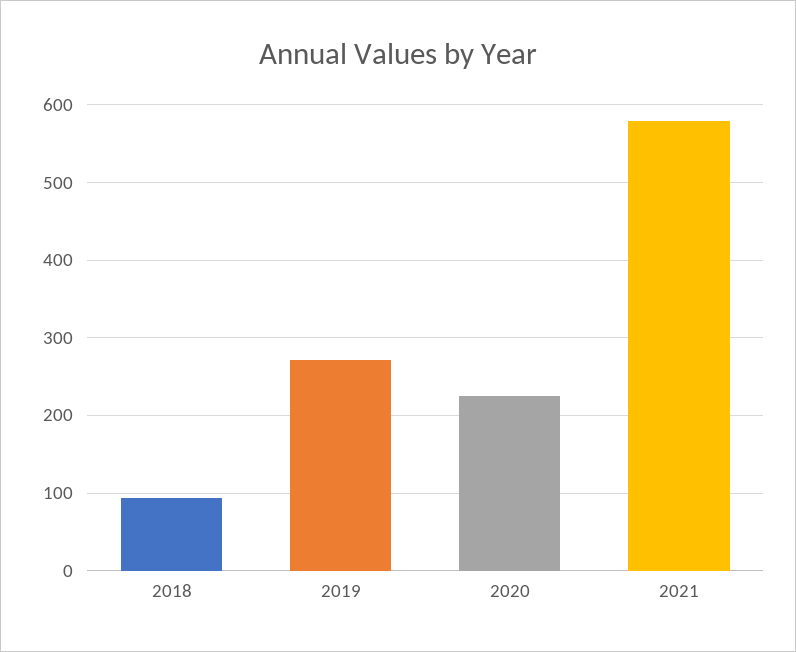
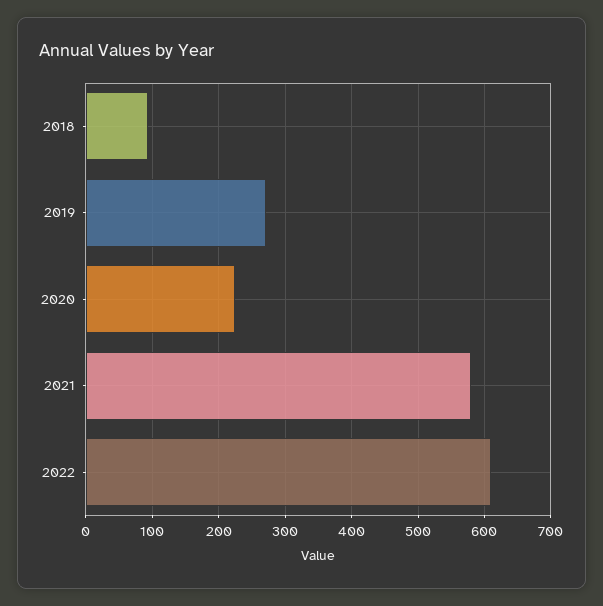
2022: none -> 610

